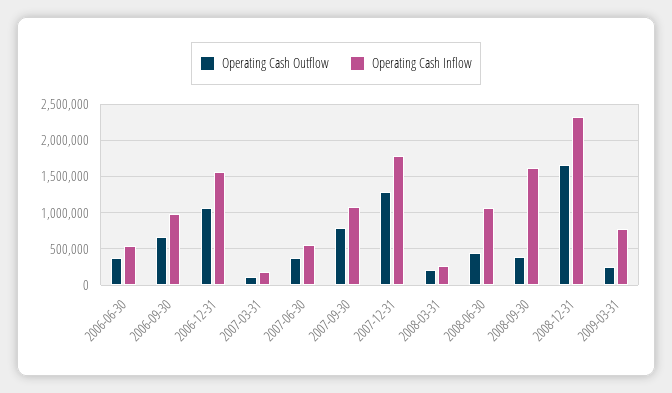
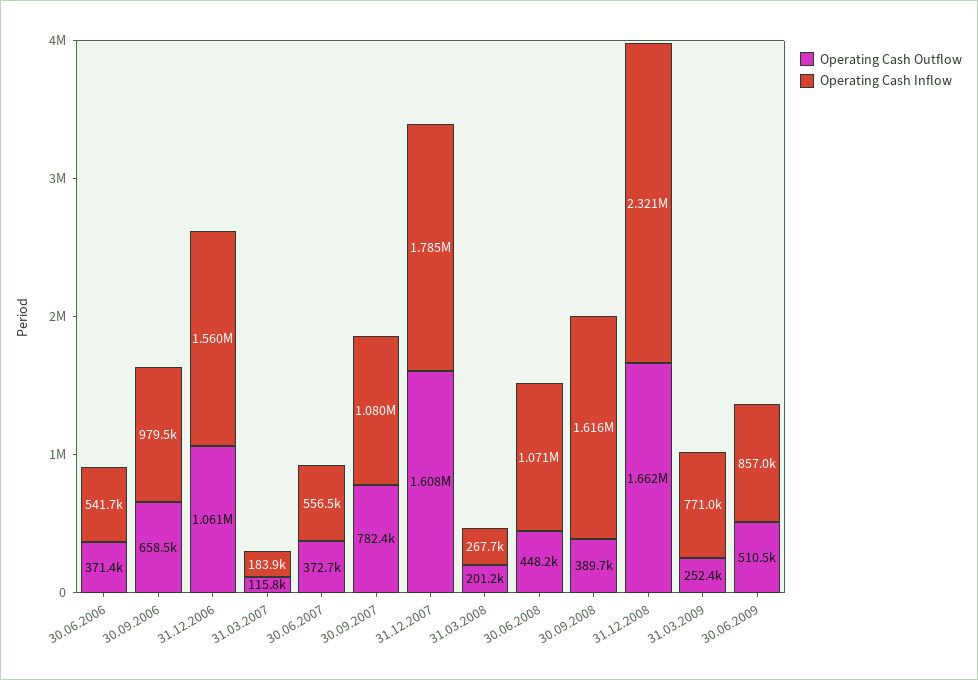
Operating Cash Outflow, 2007-12-31: 1300000 -> 1608000
Operating Cash Outflow, 30.06.2009: none -> 510500
Operating Cash Inflow, 30.06.2009: none -> 857000

